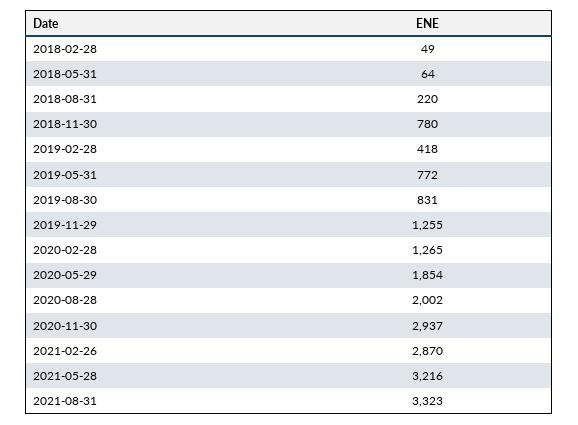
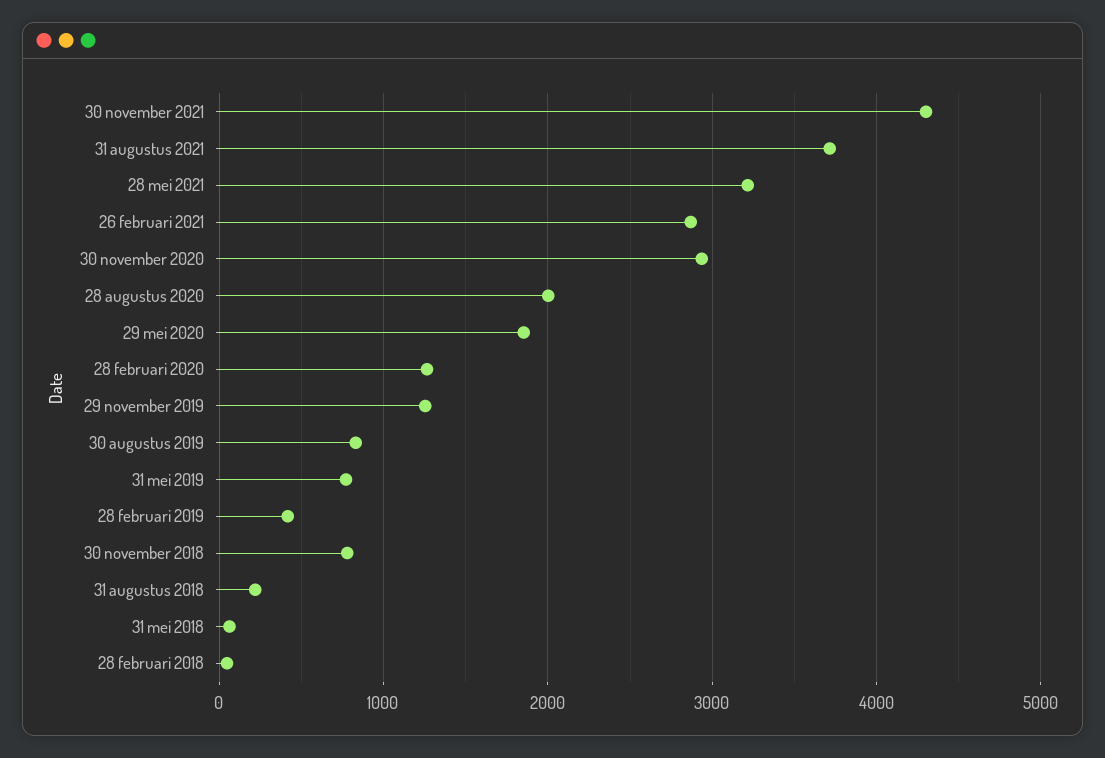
2021-08-31: 3323 -> 3700
30 november 2021: none -> 4300

